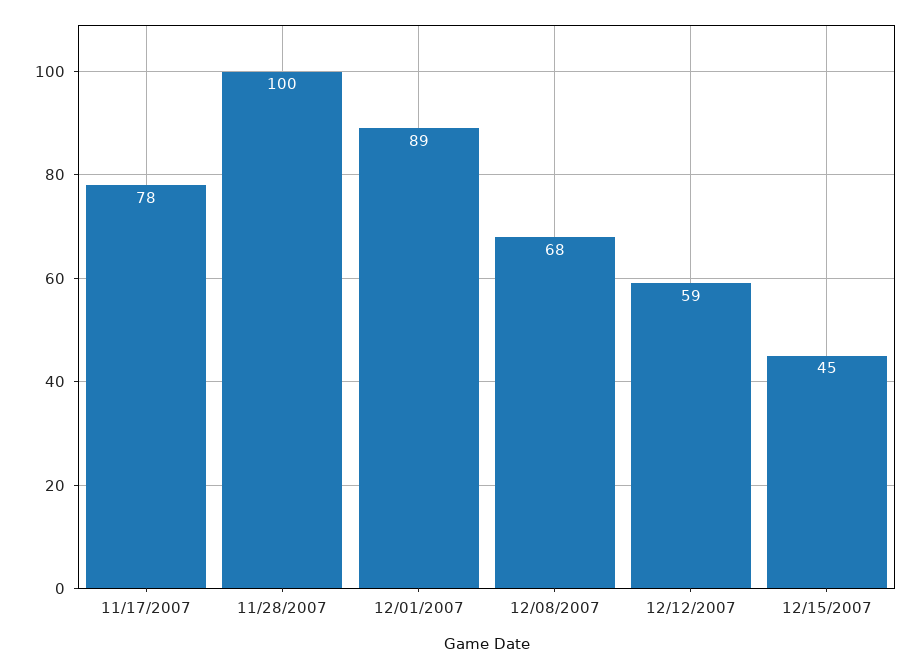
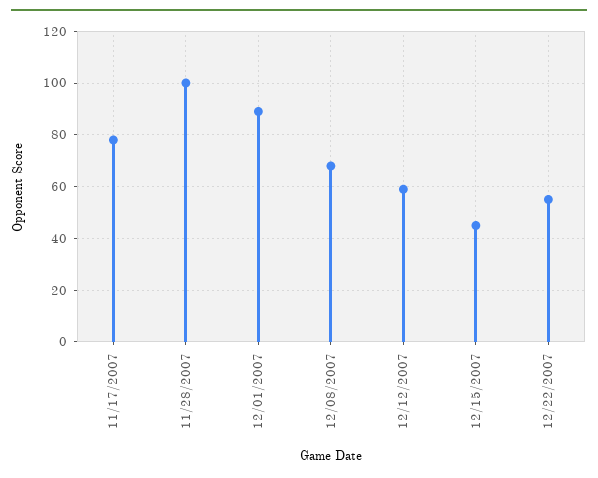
12/22/2007: none -> 55

